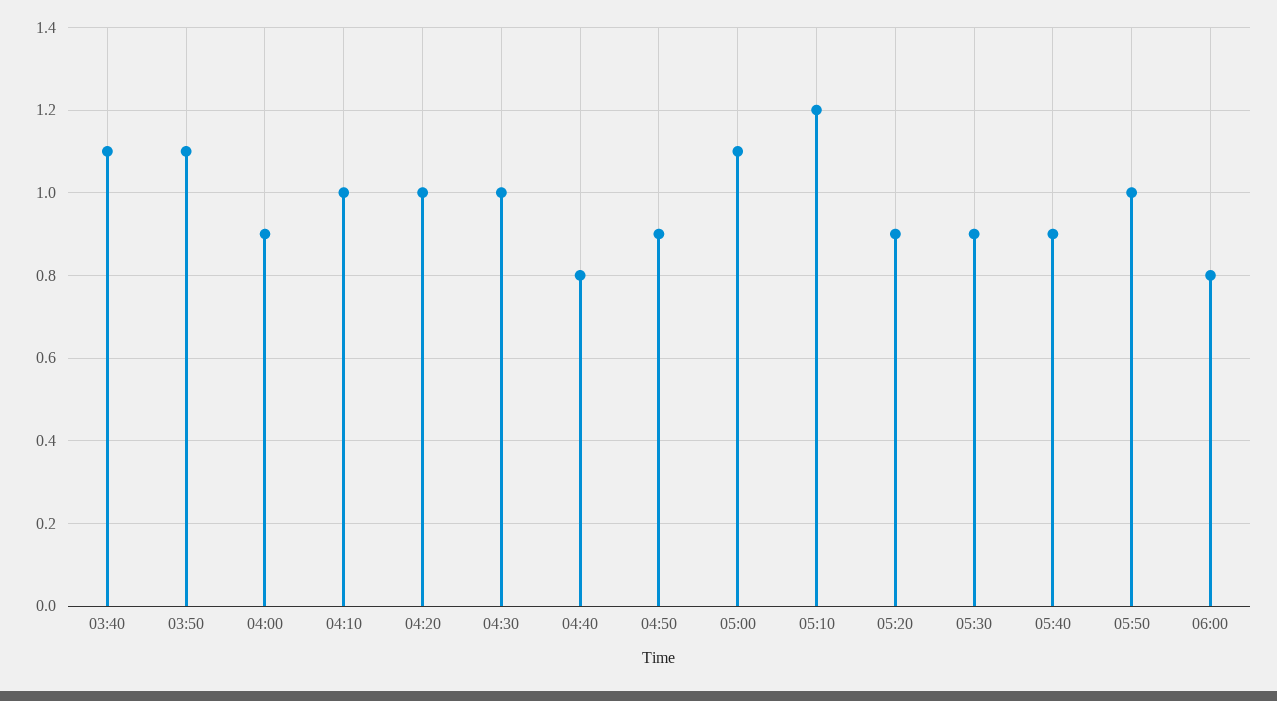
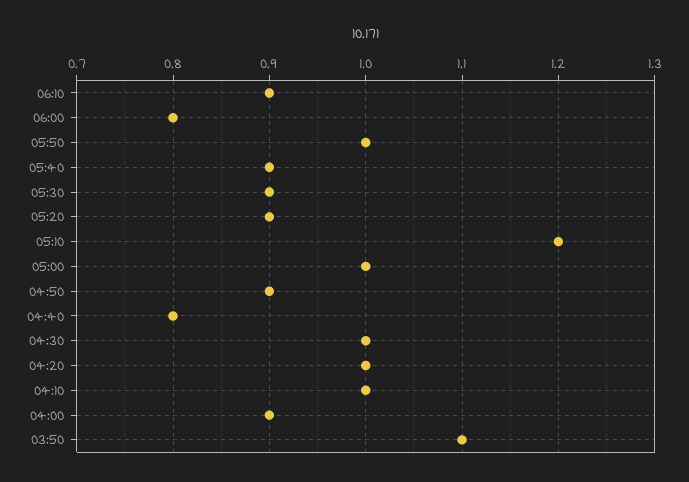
03:40: 1.1 -> none
05:00: 1.1 -> 1
06:10: none -> 0.9

